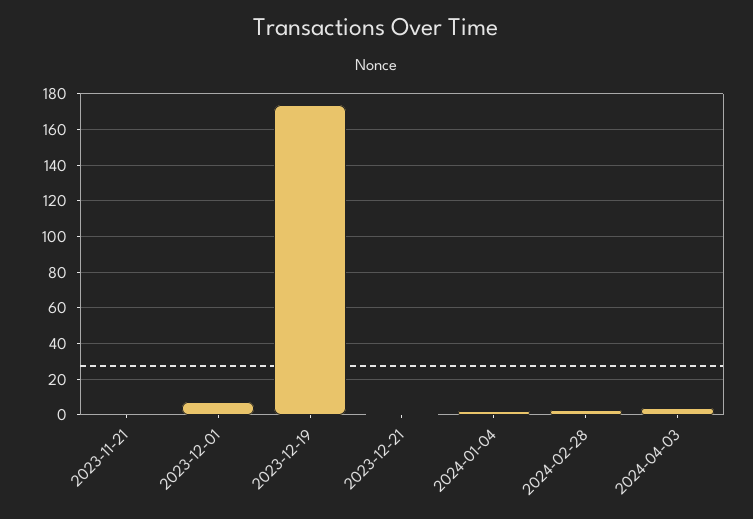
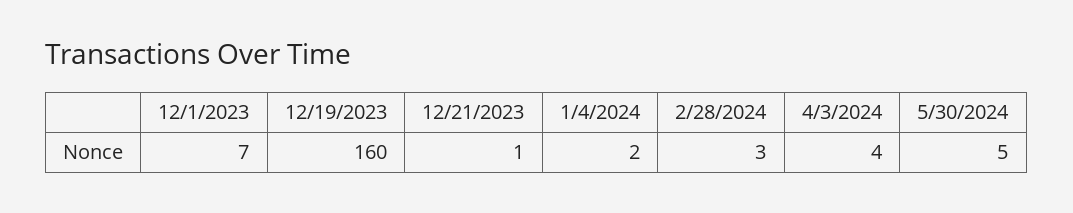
2023-11-21: 0 -> none
2023-12-19: 175 -> 160
5/30/2024: none -> 5

